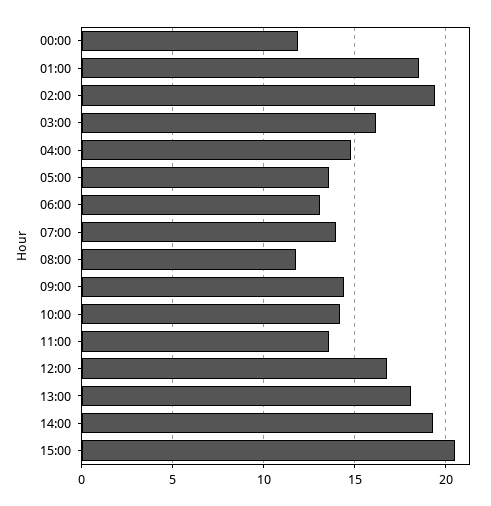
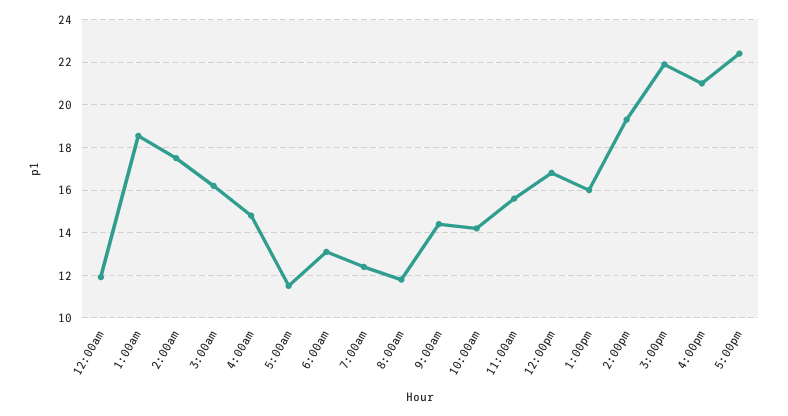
02:00: 19.5 -> 17.5
05:00: 13.5 -> 11.5
07:00: 14 -> 12.5
11:00: 13.5 -> 15.5
13:00: 18 -> 16
15:00: 20.5 -> 22
4:00pm: none -> 21
5:00pm: none -> 22.5

